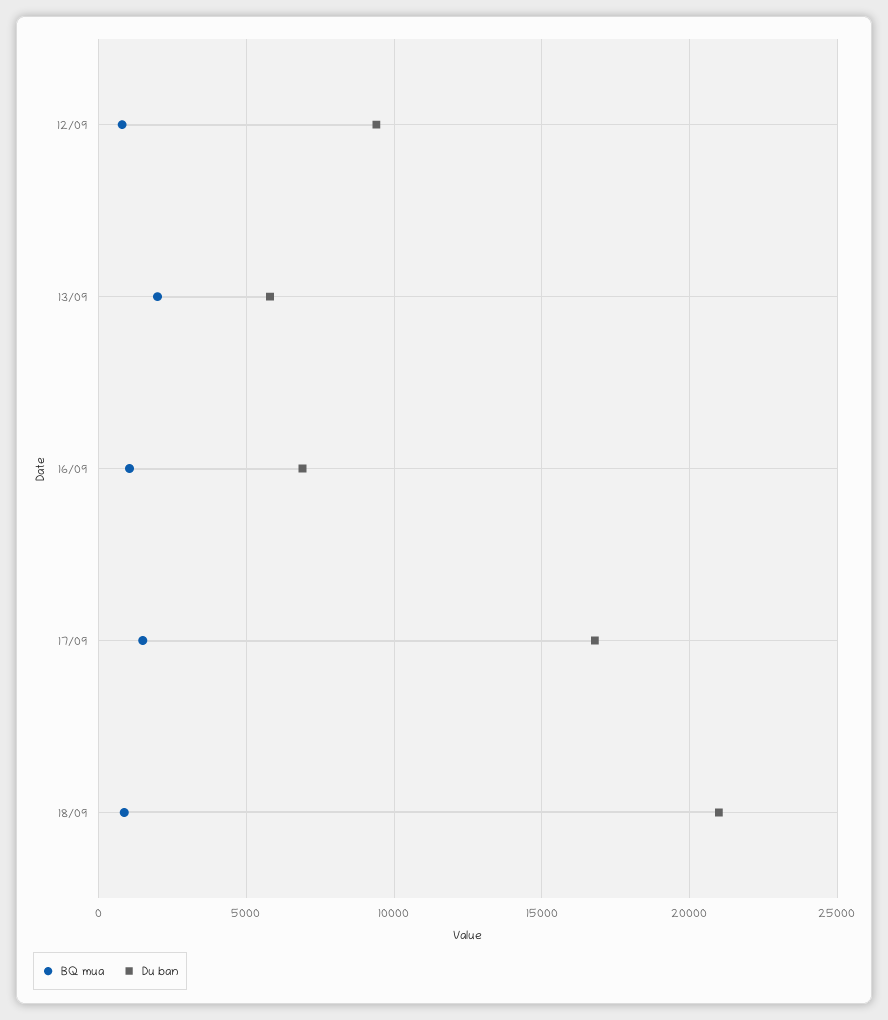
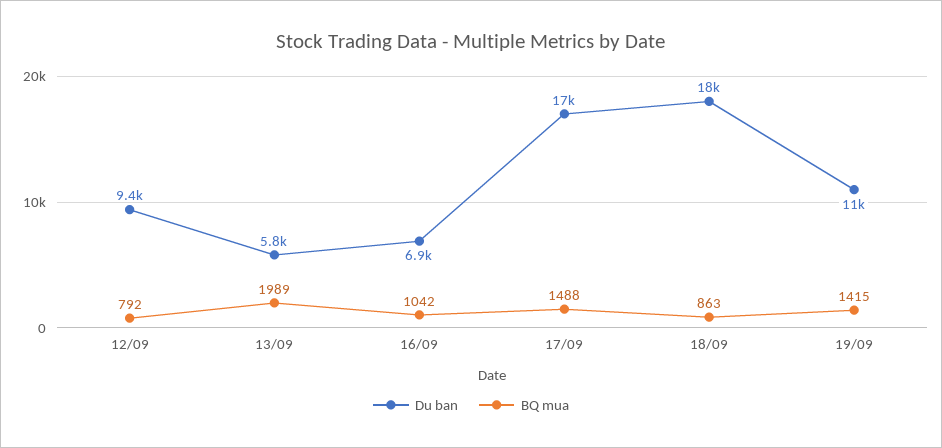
Du ban, 18/09: 21000 -> 18000
Du ban, 19/09: none -> 11000
BQ mua, 19/09: none -> 1415

